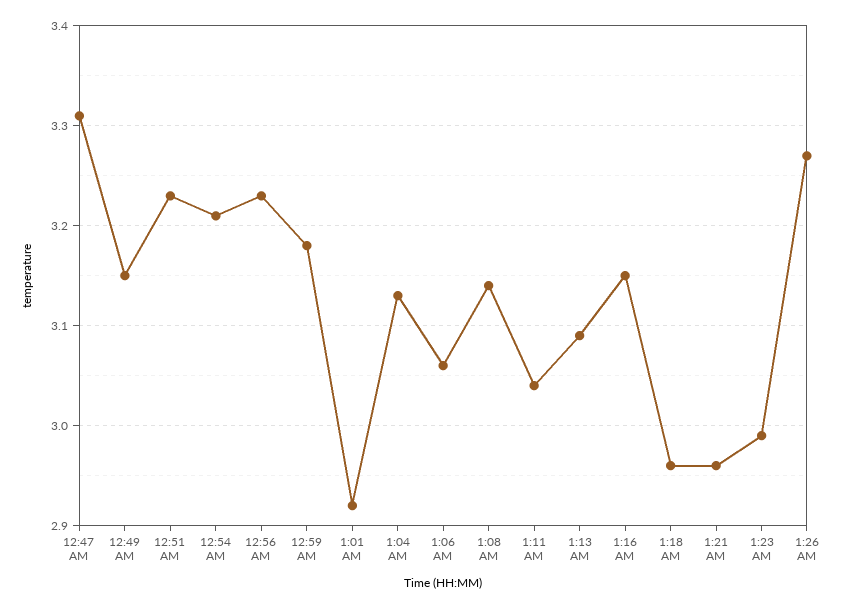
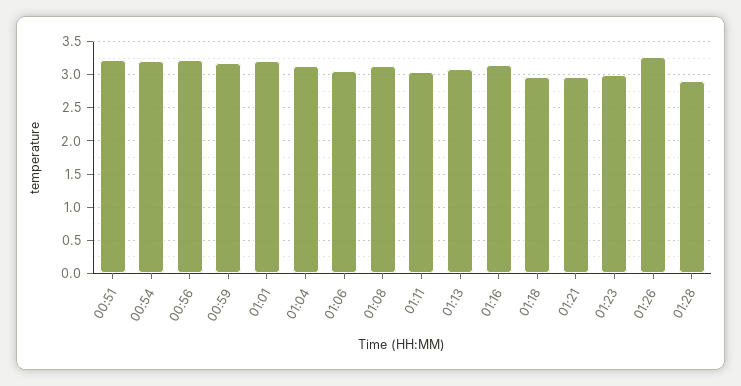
12:47 AM: 3.31 -> none
12:49 AM: 3.15 -> none
1:01 AM: 2.92 -> 3.2
01:28: none -> 2.9

